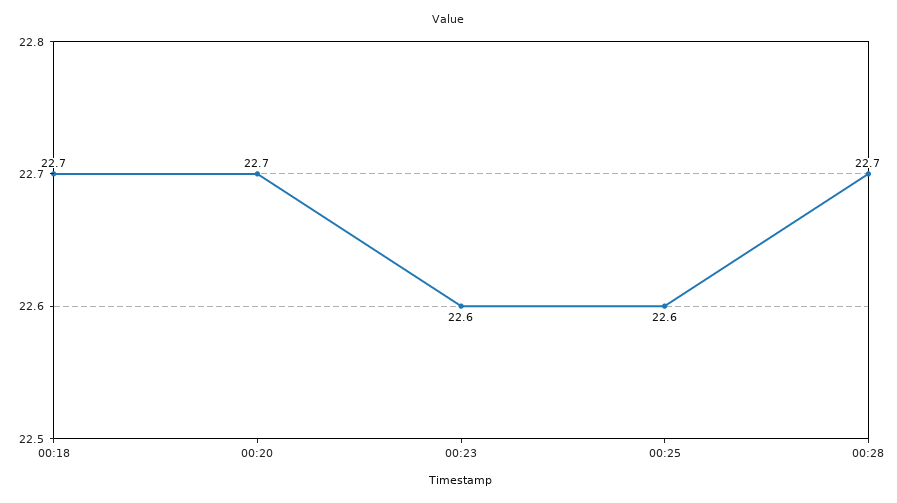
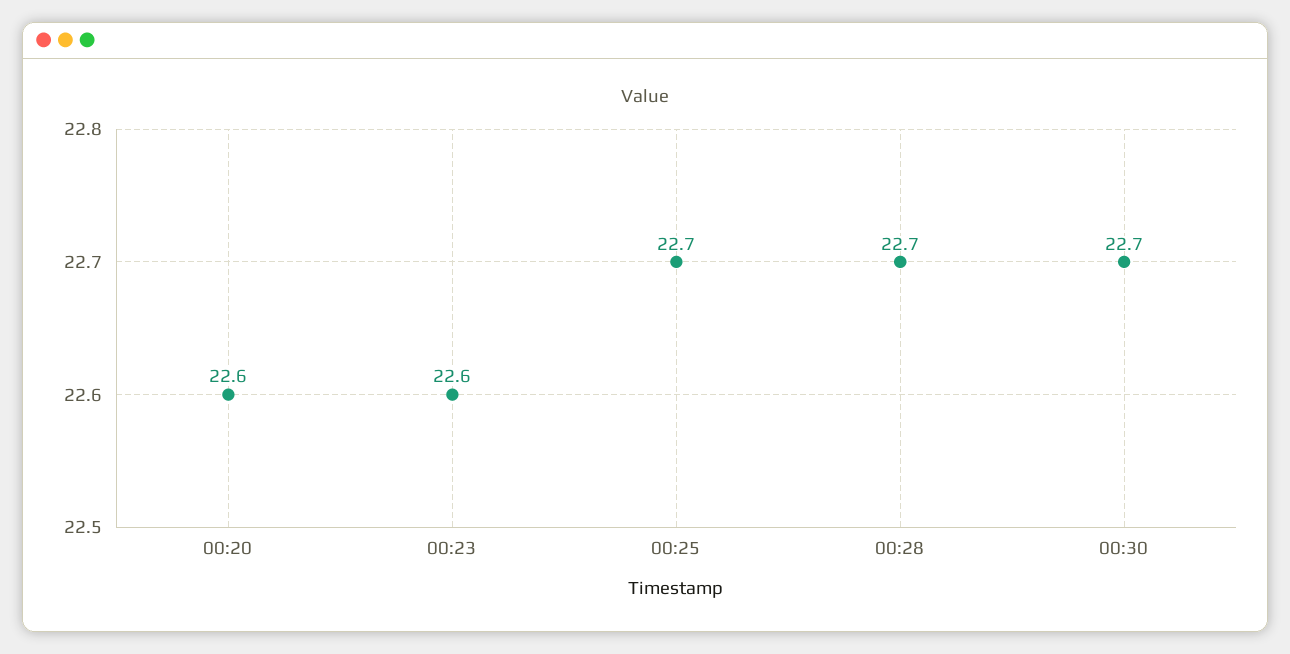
00:18: 22.7 -> none
00:20: 22.7 -> 22.6
00:25: 22.6 -> 22.7
00:30: none -> 22.7

